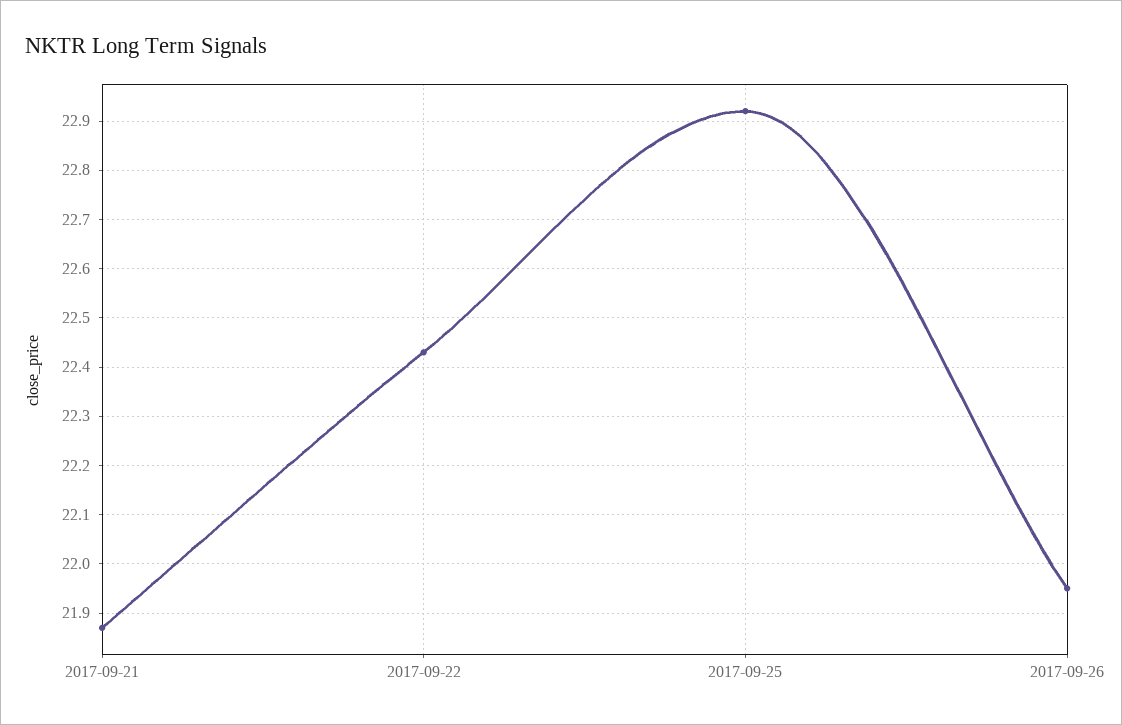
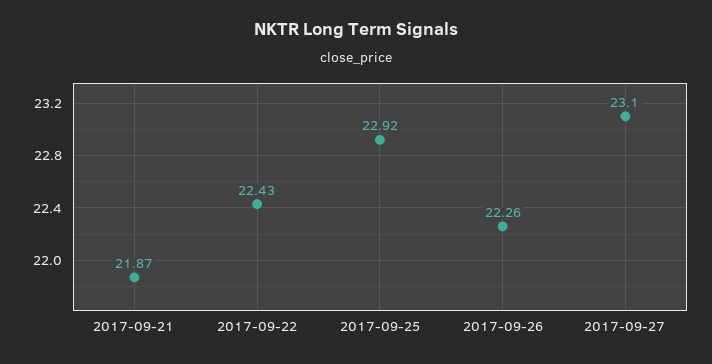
2017-09-26: 21.95 -> 22.26
2017-09-27: none -> 23.1

